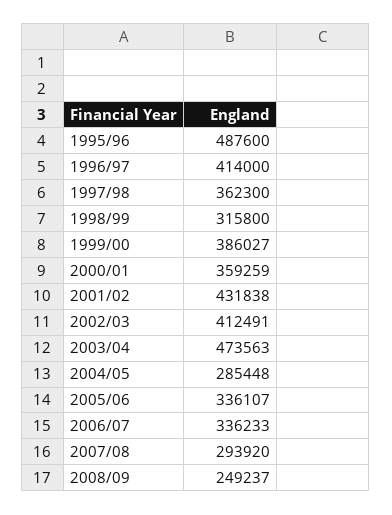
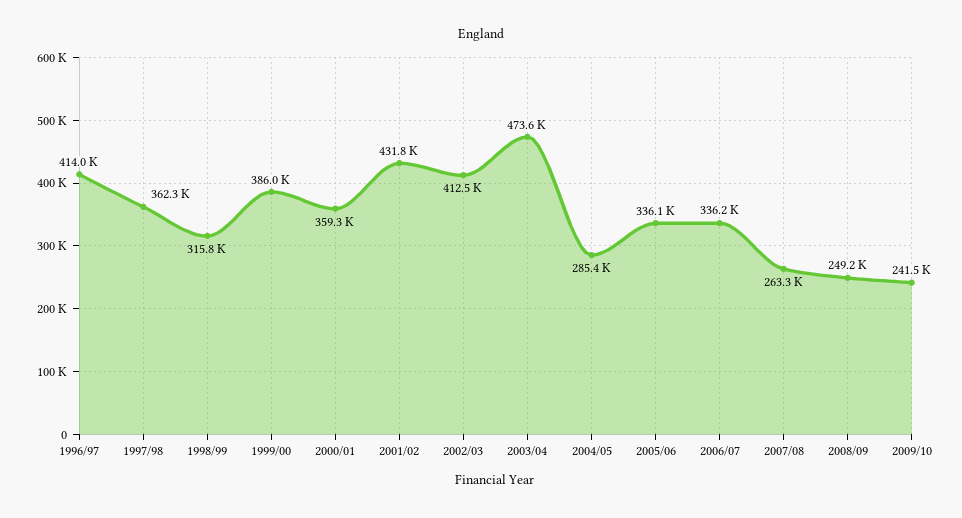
1995/96: 487600 -> none
2007/08: 293920 -> 263300
2009/10: none -> 241500

